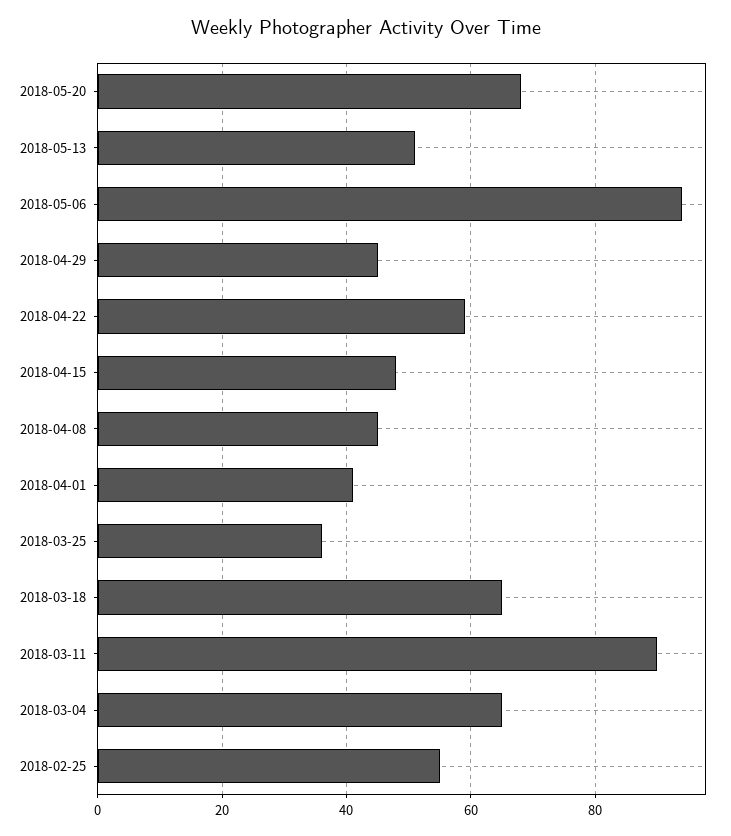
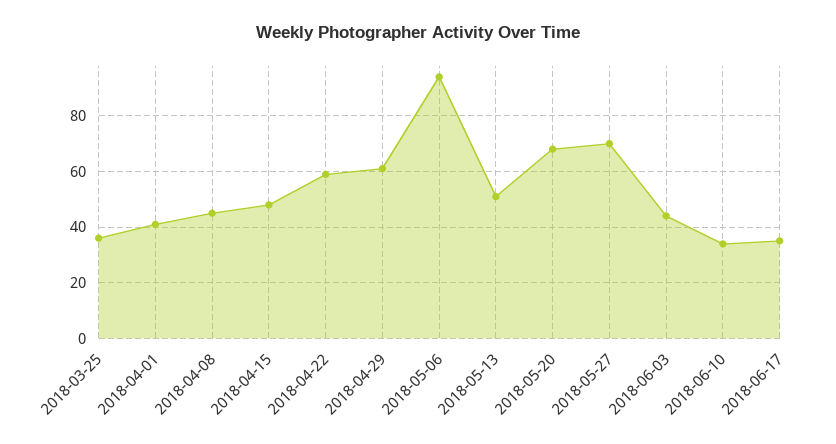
2018-04-29: 45 -> 60
2018-03-18: 65 -> none
2018-03-11: 90 -> none
2018-03-04: 65 -> none
2018-02-25: 55 -> none
2018-05-27: none -> 70
2018-06-03: none -> 45
2018-06-10: none -> 35
2018-06-17: none -> 35

